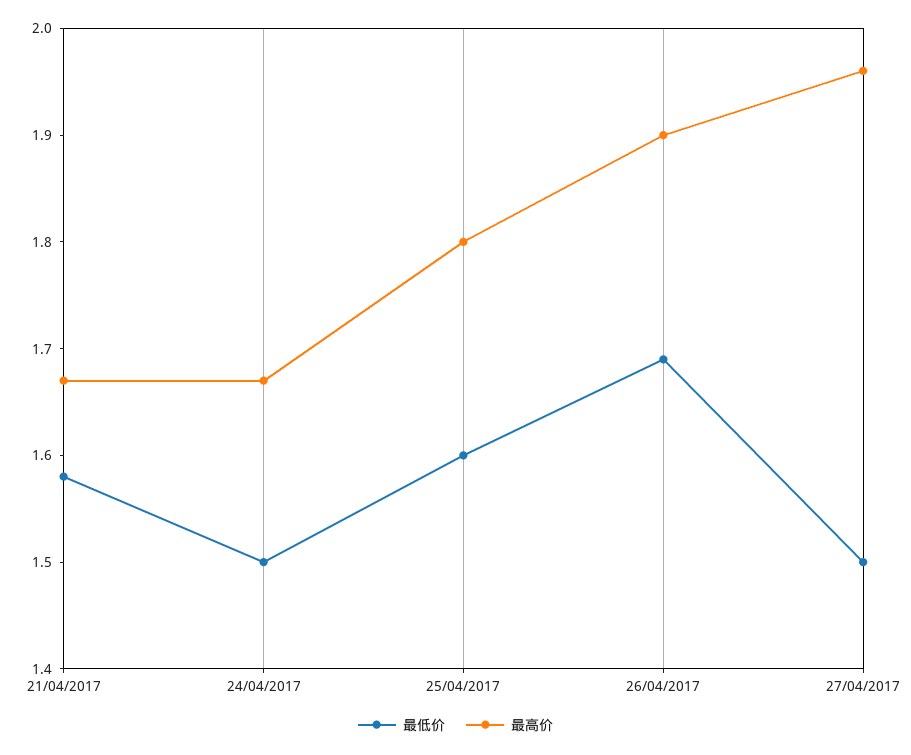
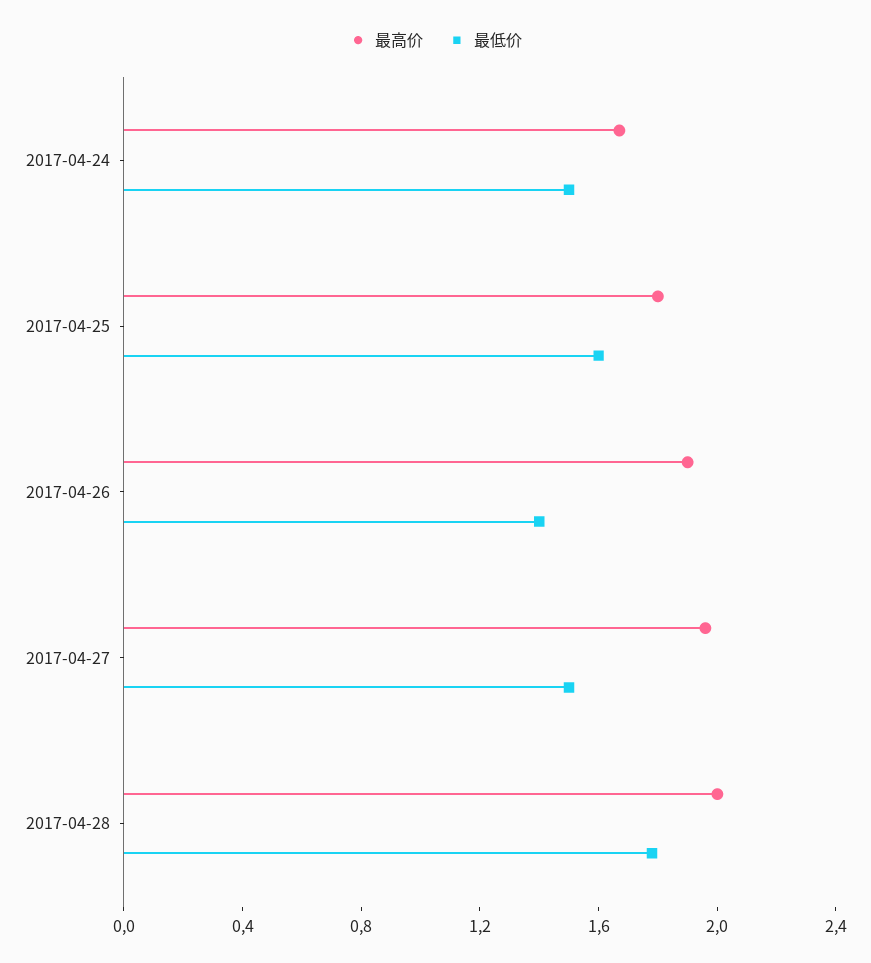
最低价, 21/04/2017: 1.58 -> none
最高价, 21/04/2017: 1.67 -> none
最低价, 26/04/2017: 1.69 -> 1.4
最高价, 2017-04-28: none -> 2
最低价, 2017-04-28: none -> 1.8

